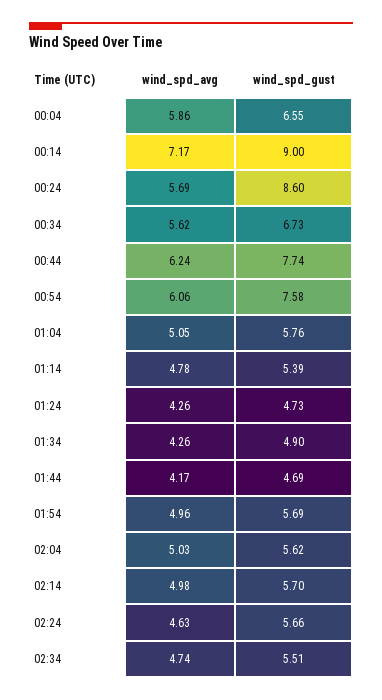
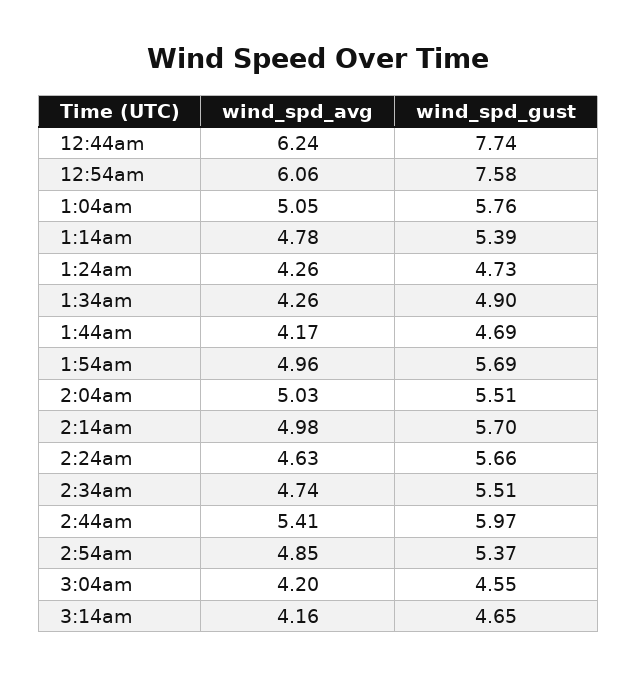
wind_spd_avg, 00:04: 5.86 -> none
wind_spd_gust, 00:04: 6.55 -> none
wind_spd_avg, 00:14: 7.17 -> none
wind_spd_gust, 00:14: 9 -> none
wind_spd_avg, 00:24: 5.69 -> none
wind_spd_gust, 00:24: 8.6 -> none
wind_spd_avg, 00:34: 5.62 -> none
wind_spd_gust, 00:34: 6.73 -> none
wind_spd_gust, 02:04: 5.62 -> 5.51
wind_spd_avg, 2:44am: none -> 5.41
wind_spd_gust, 2:44am: none -> 5.97
wind_spd_avg, 2:54am: none -> 4.85
wind_spd_gust, 2:54am: none -> 5.37
wind_spd_avg, 3:04am: none -> 4.2
wind_spd_gust, 3:04am: none -> 4.55
wind_spd_avg, 3:14am: none -> 4.16
wind_spd_gust, 3:14am: none -> 4.65

